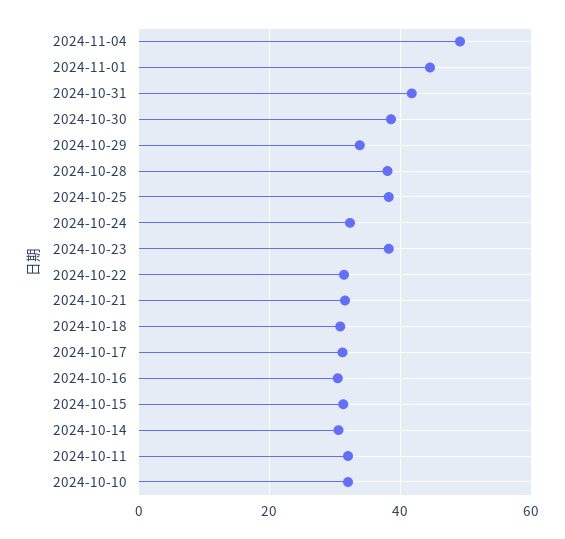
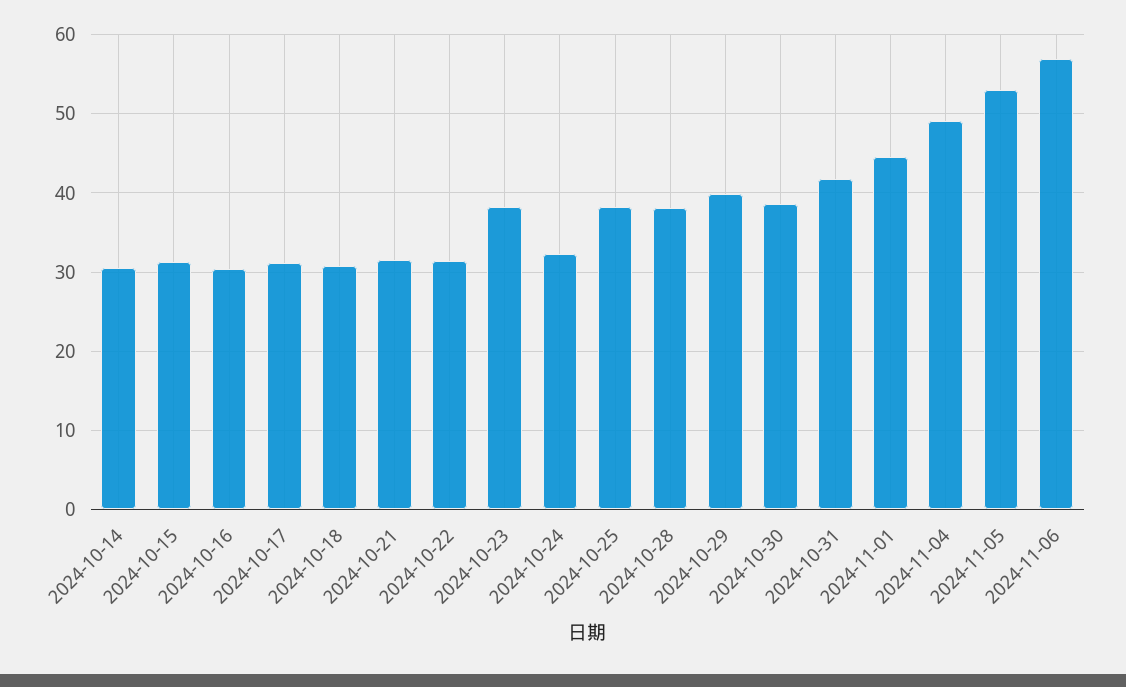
2024-10-29: 34 -> 40
2024-10-11: 32 -> none
2024-10-10: 32 -> none
2024-11-05: none -> 53
2024-11-06: none -> 57

